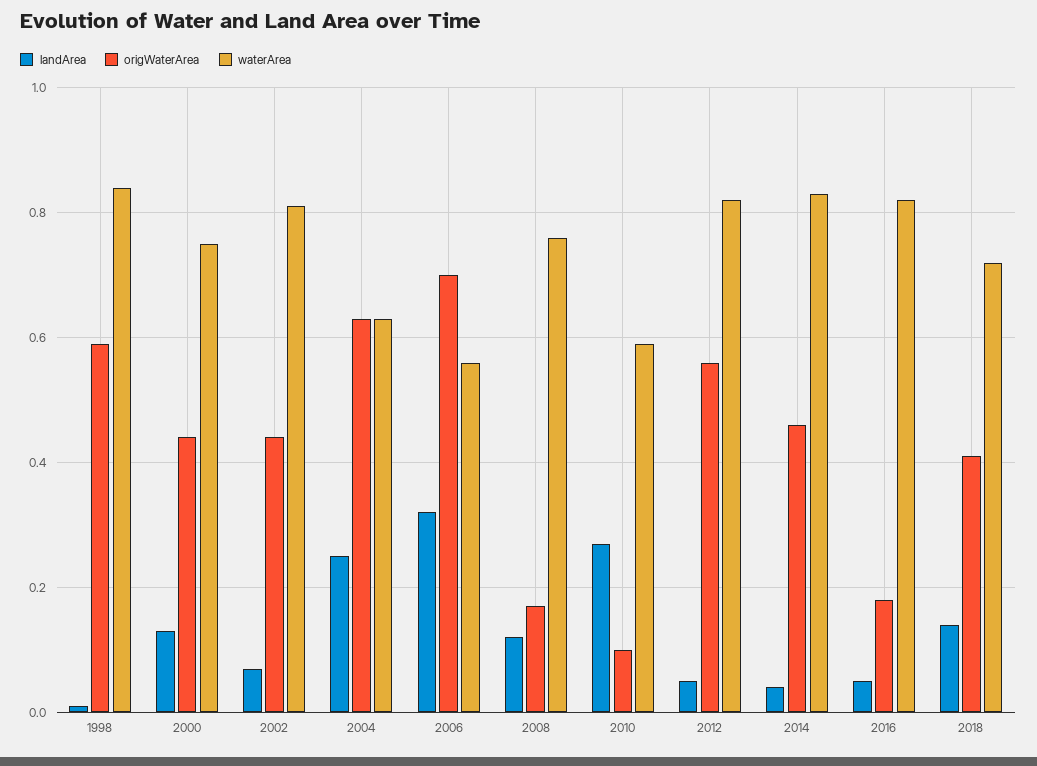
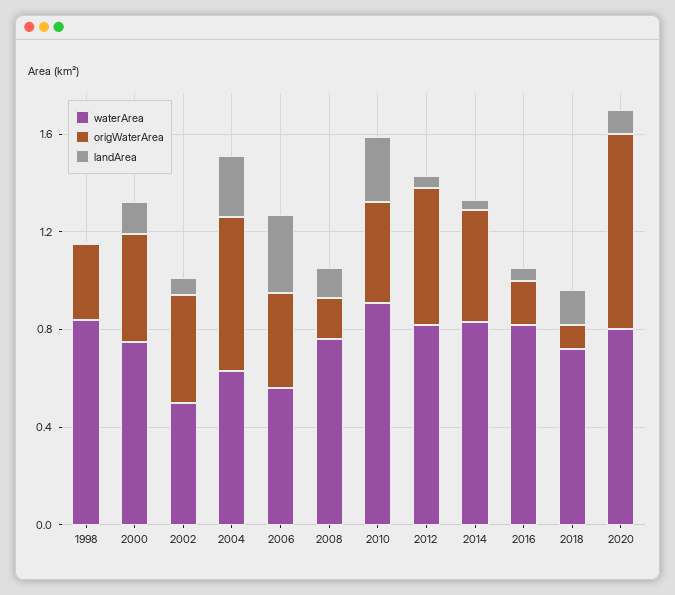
origWaterArea, 1998: 0.6 -> 0.3
waterArea, 2002: 0.8 -> 0.5
origWaterArea, 2006: 0.7 -> 0.4
origWaterArea, 2010: 0.1 -> 0.4
waterArea, 2010: 0.6 -> 0.9
origWaterArea, 2018: 0.4 -> 0.1
waterArea, 2020: none -> 0.8
origWaterArea, 2020: none -> 0.8
landArea, 2020: none -> 0.1

